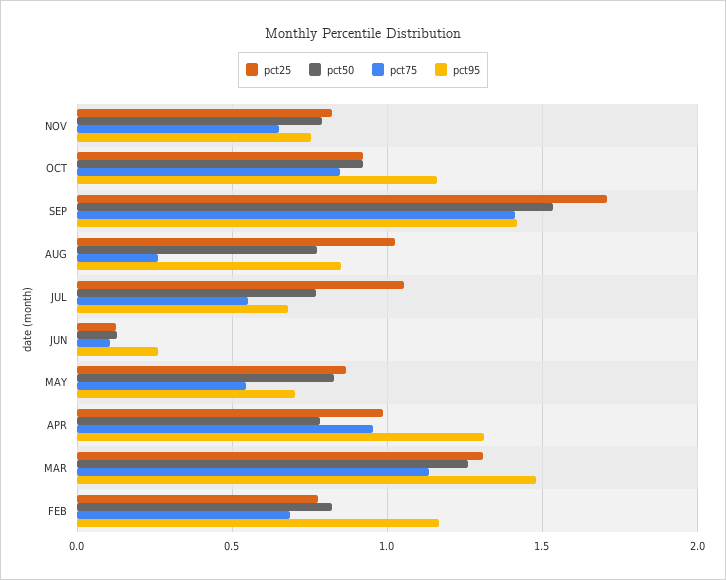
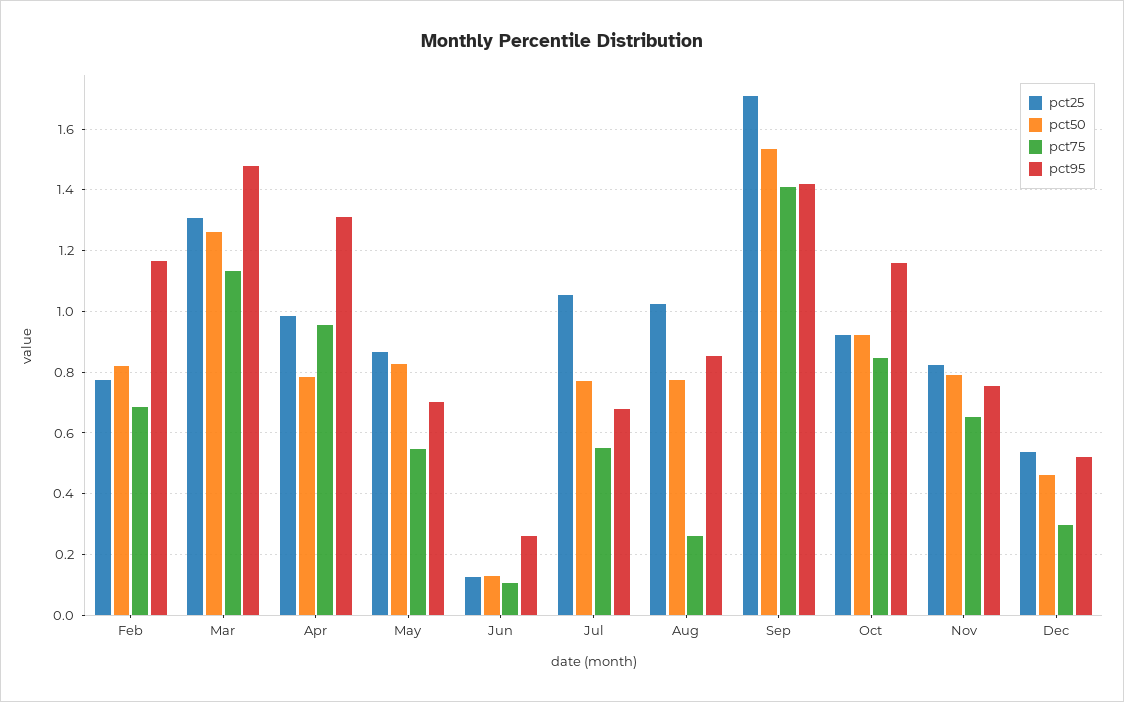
pct25, Dec: none -> 0.54
pct50, Dec: none -> 0.46
pct75, Dec: none -> 0.3
pct95, Dec: none -> 0.52

